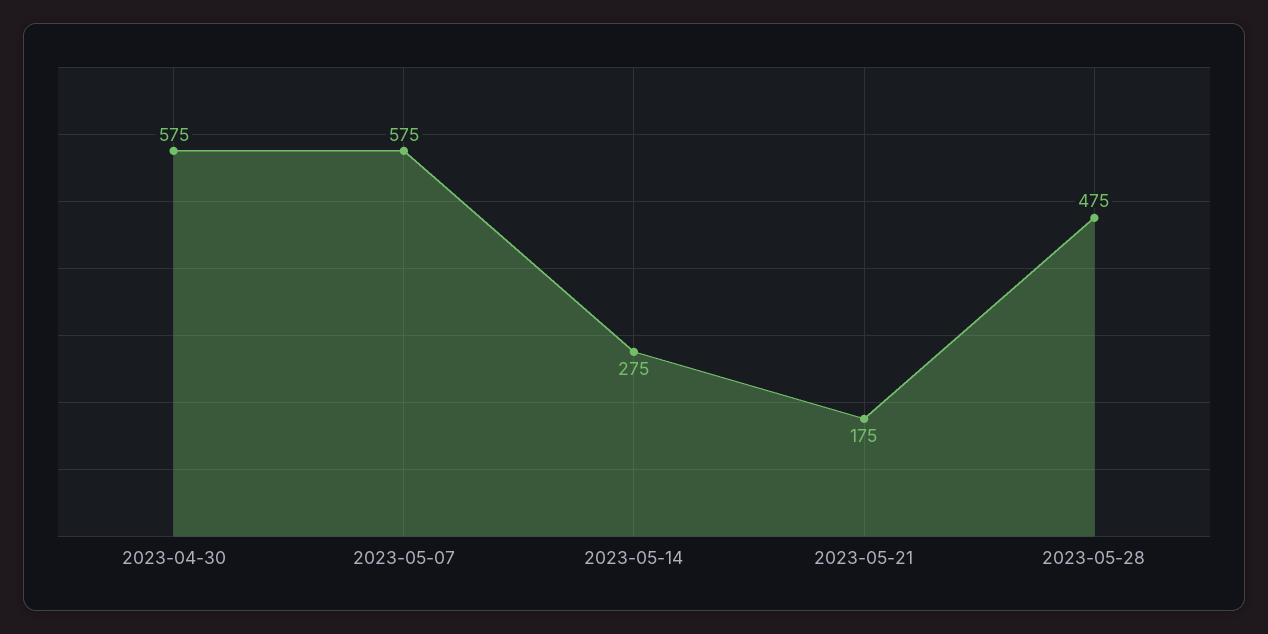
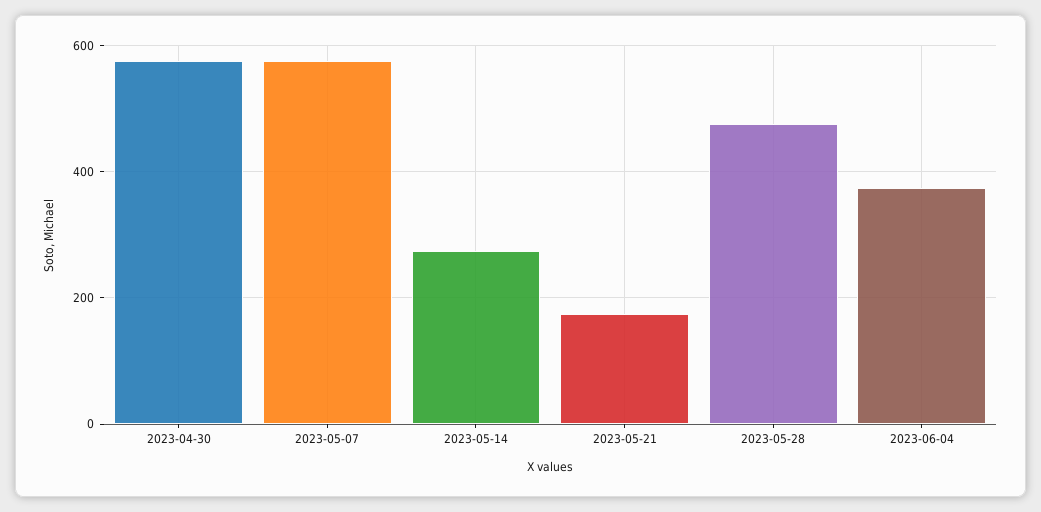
2023-06-04: none -> 380

